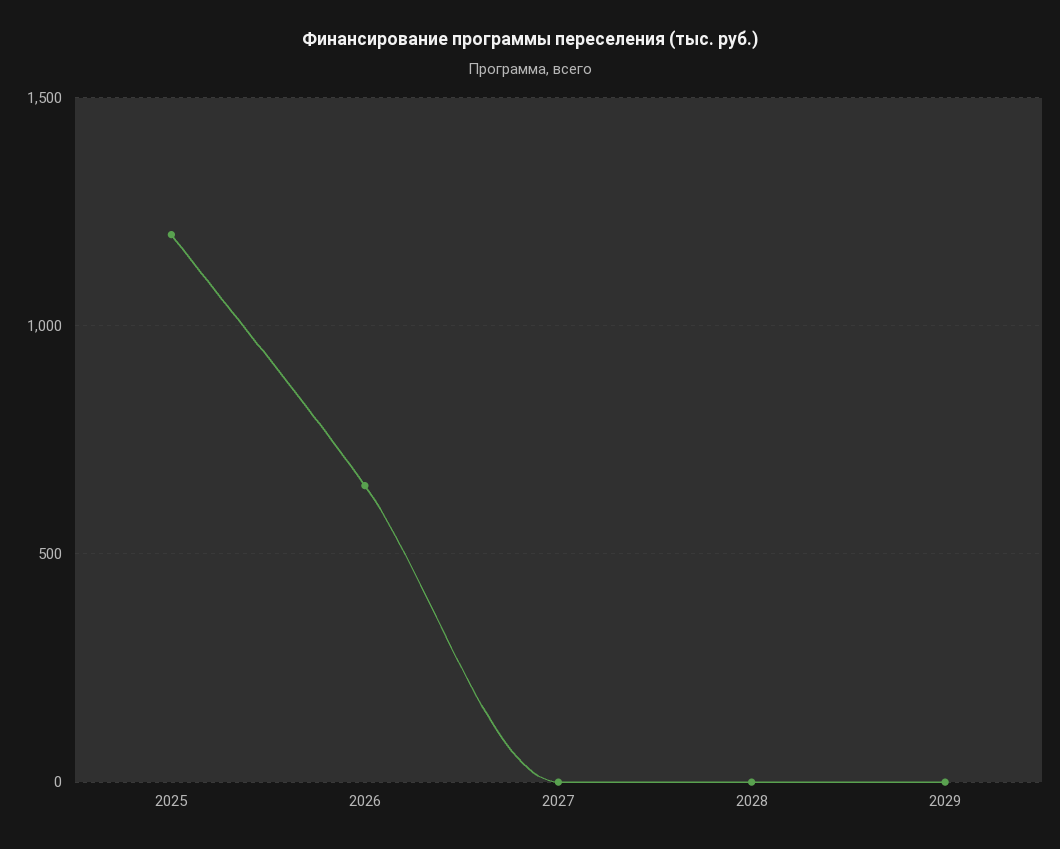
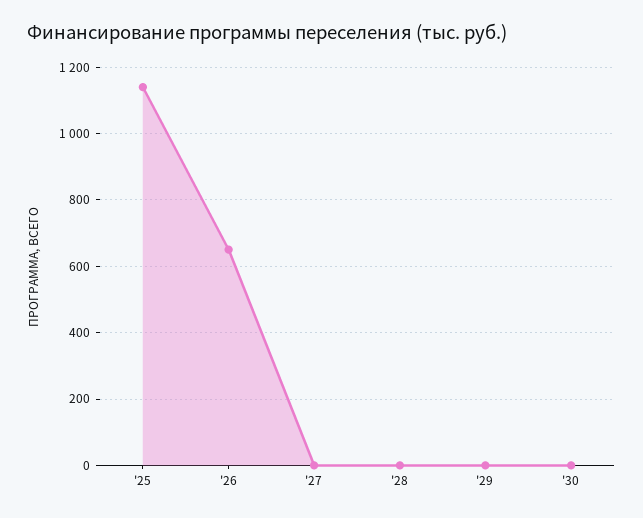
2025: 1200 -> 1140
'30: none -> 0

